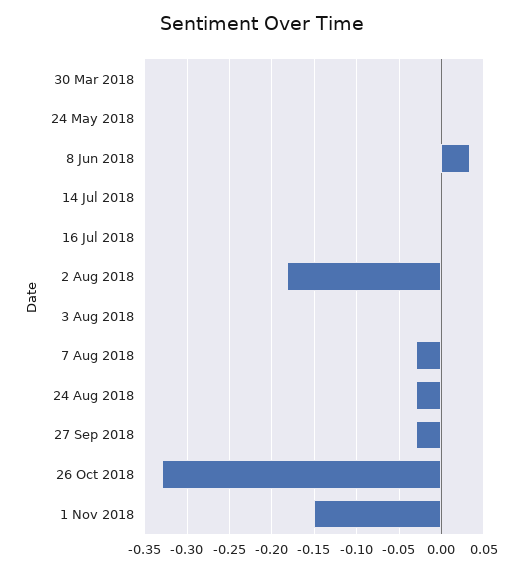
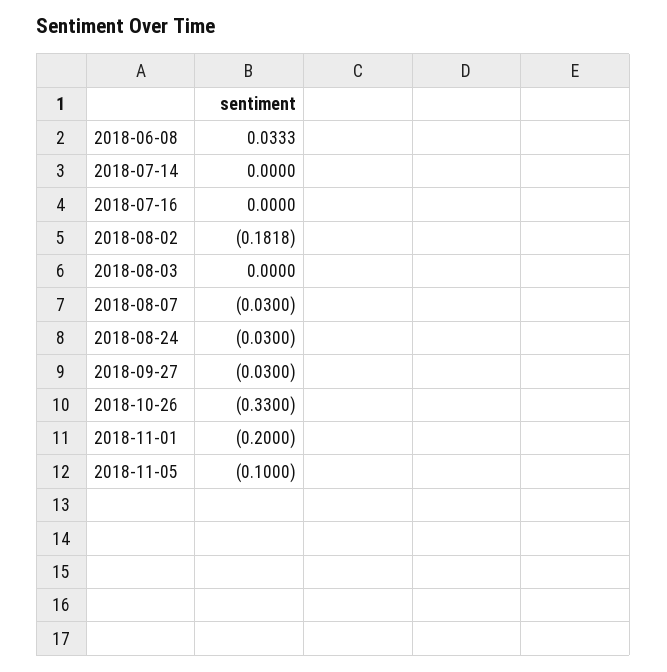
30 Mar 2018: 0 -> none
24 May 2018: 0 -> none
1 Nov 2018: -0.15 -> -0.2
2018-11-05: none -> -0.1

